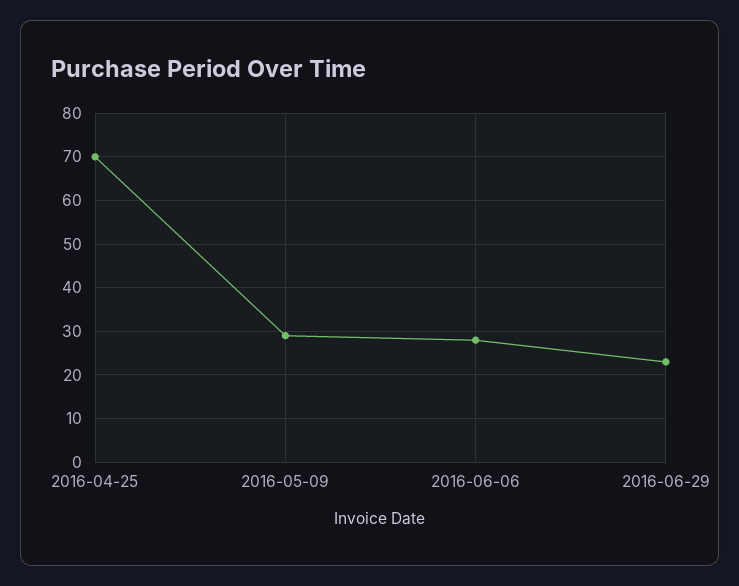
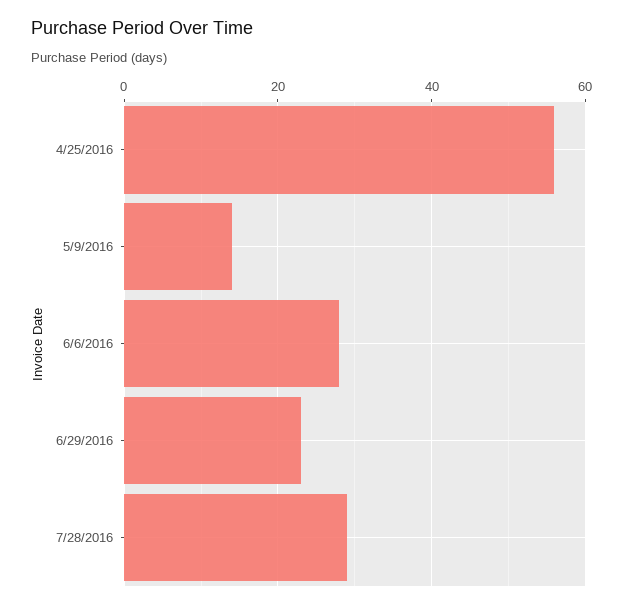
2016-04-25: 70 -> 55
2016-05-09: 30 -> 15
7/28/2016: none -> 30

